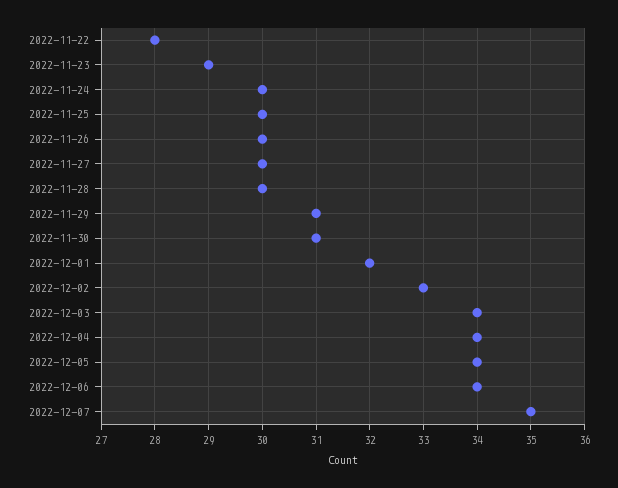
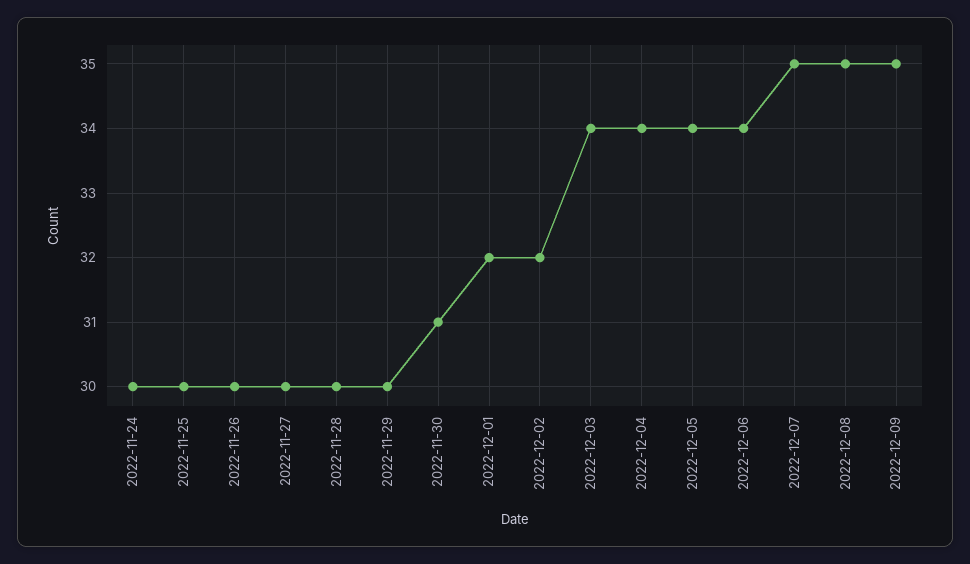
2022-11-22: 28 -> none
2022-11-23: 29 -> none
2022-11-29: 31 -> 30
2022-12-02: 33 -> 32
2022-12-08: none -> 35
2022-12-09: none -> 35

